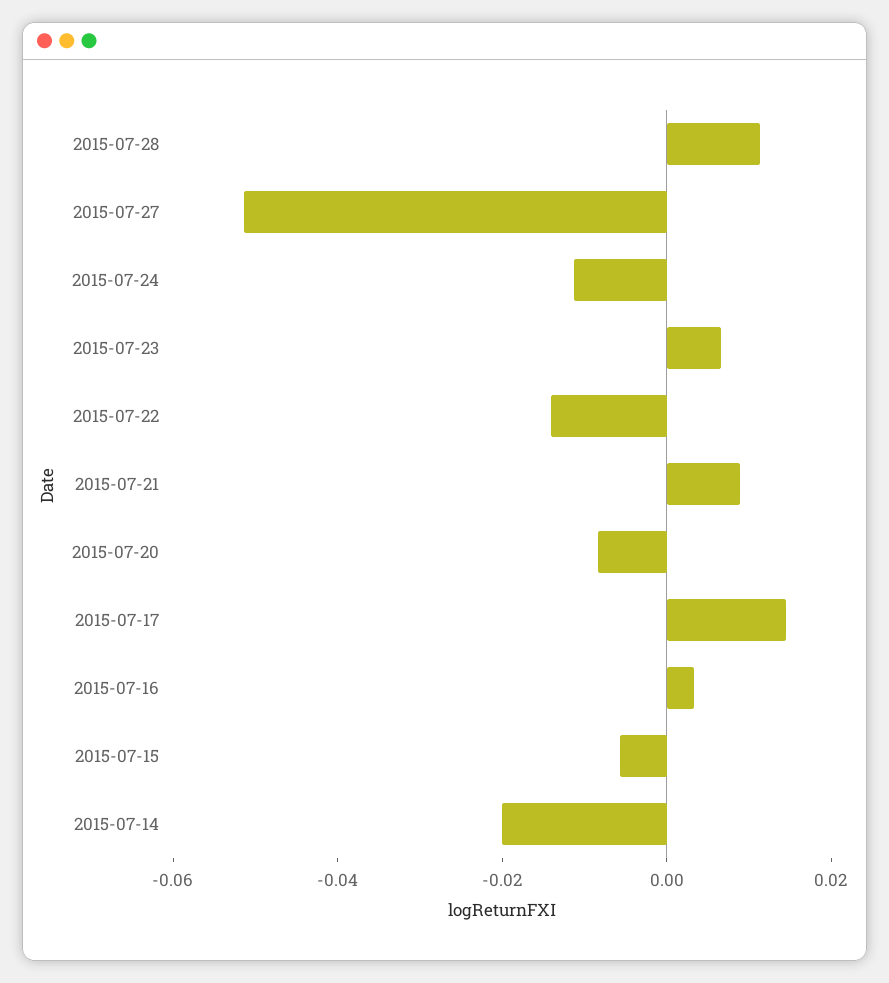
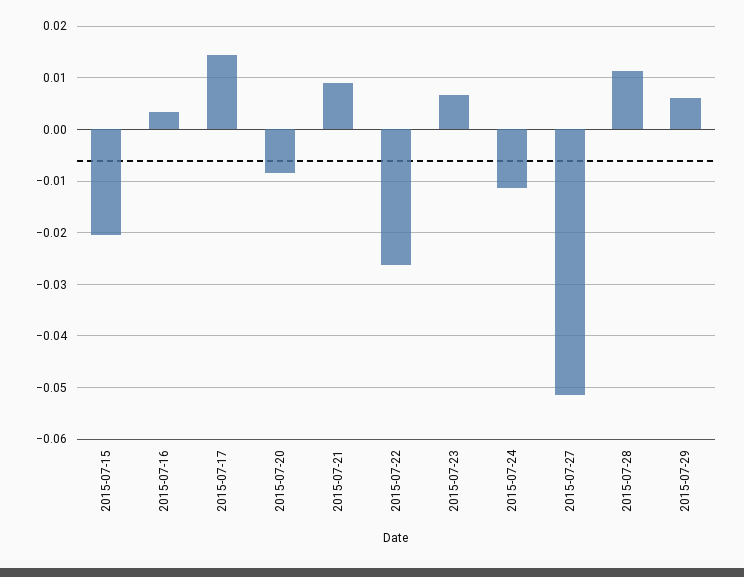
2015-07-22: -0.015 -> -0.026
2015-07-15: -0.005 -> -0.02
2015-07-14: -0.02 -> none
2015-07-29: none -> 0.006

